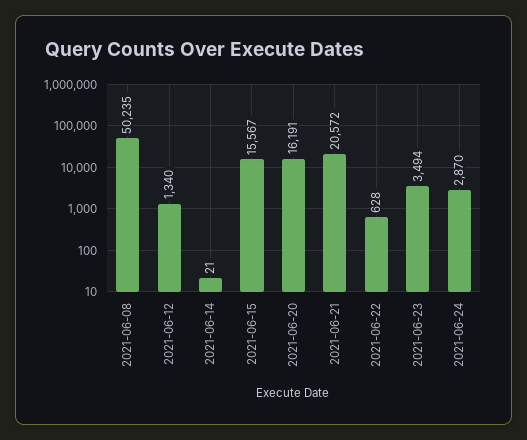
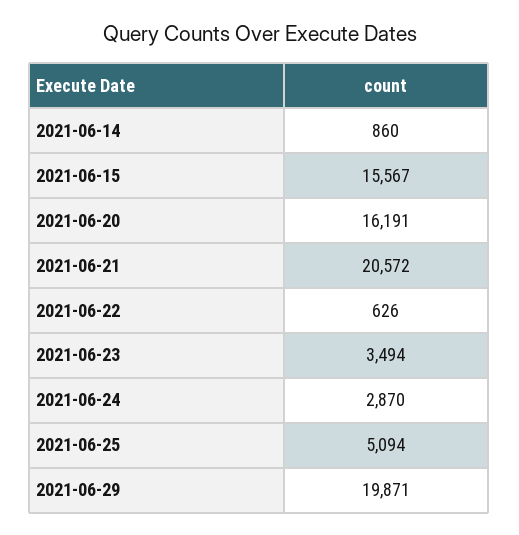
2021-06-08: 50235 -> none
2021-06-12: 1340 -> none
2021-06-14: 21 -> 860
2021-06-22: 628 -> 626
2021-06-25: none -> 5094
2021-06-29: none -> 19871

